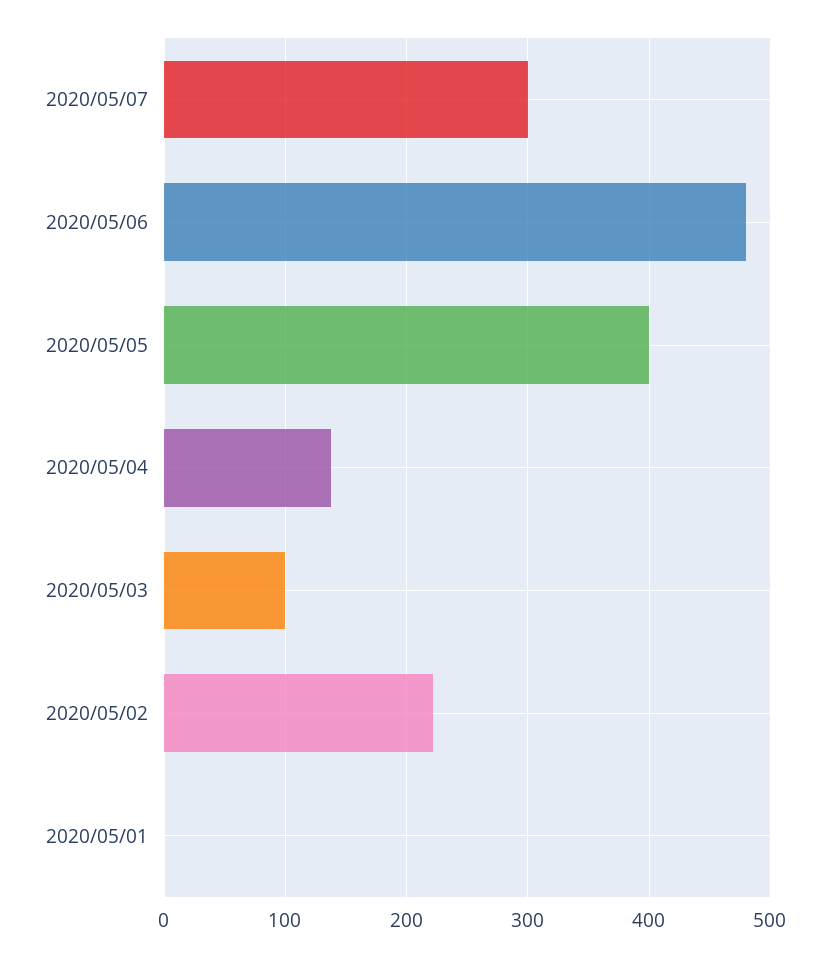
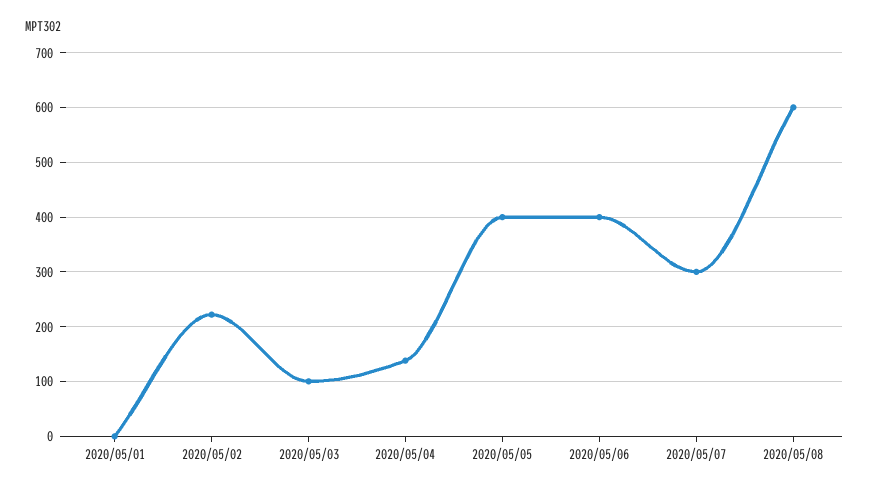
2020/05/06: 480 -> 400
2020/05/08: none -> 600

